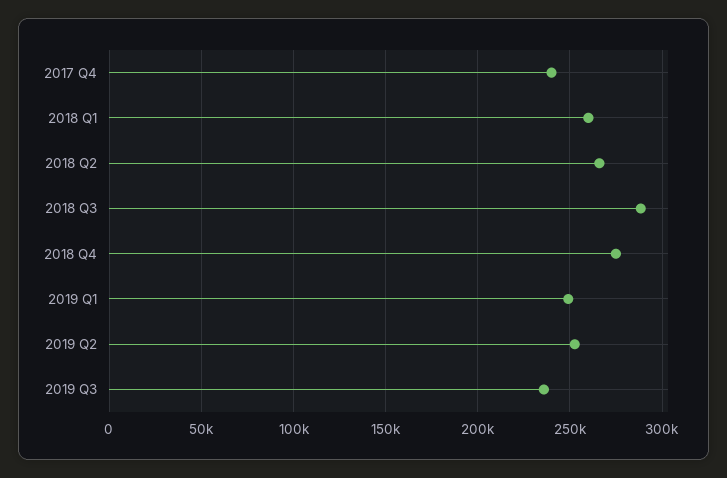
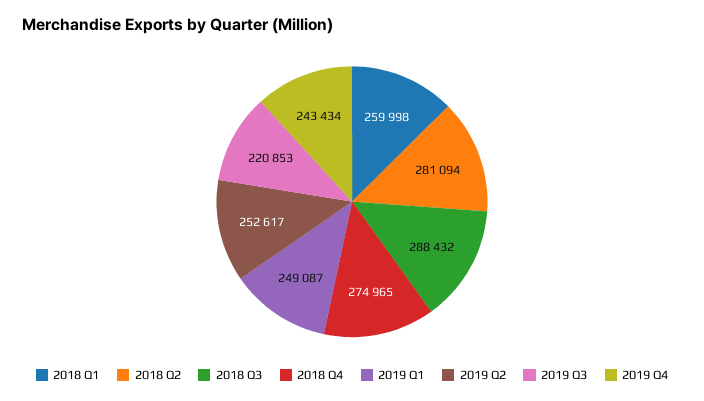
2017 Q4: 240000 -> none
2018 Q2: 265000 -> 281094
2019 Q3: 235000 -> 220853
2019 Q4: none -> 243434

